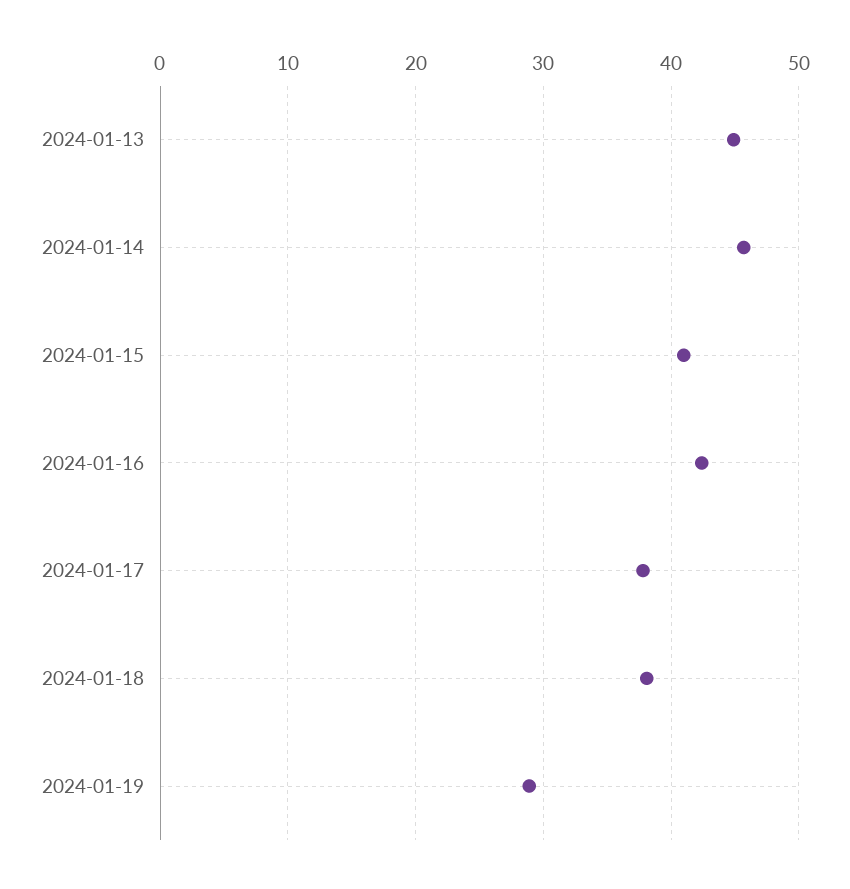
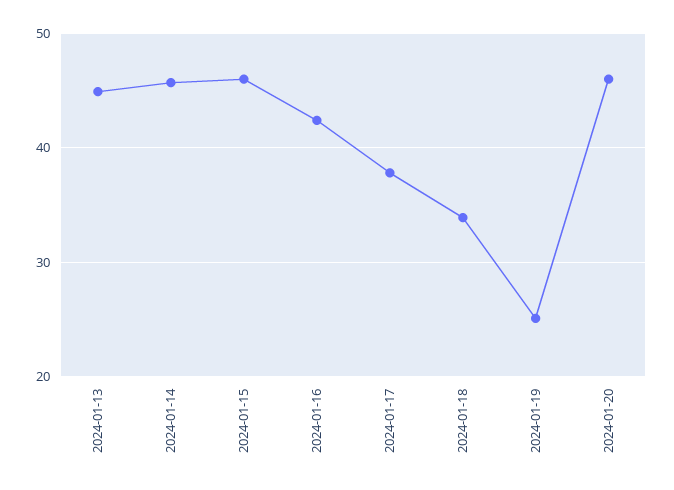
2024-01-15: 41 -> 46
2024-01-18: 38 -> 34
2024-01-19: 29 -> 25
2024-01-20: none -> 46

